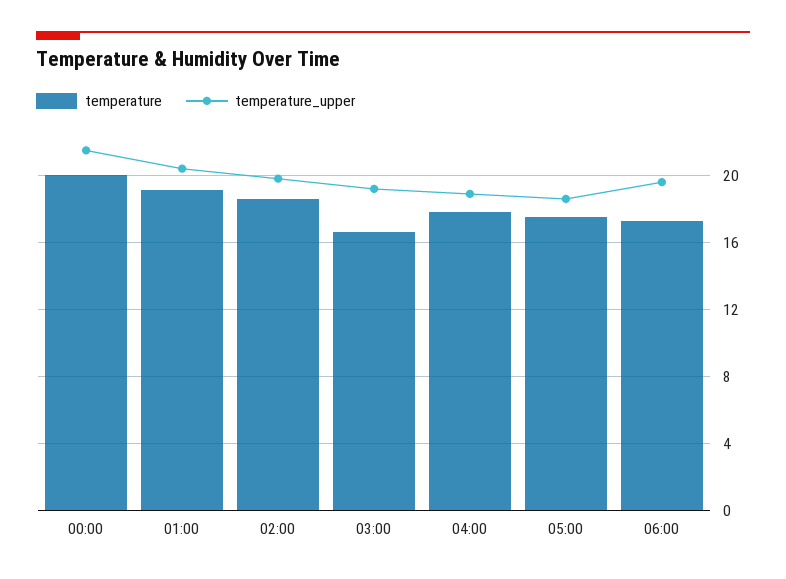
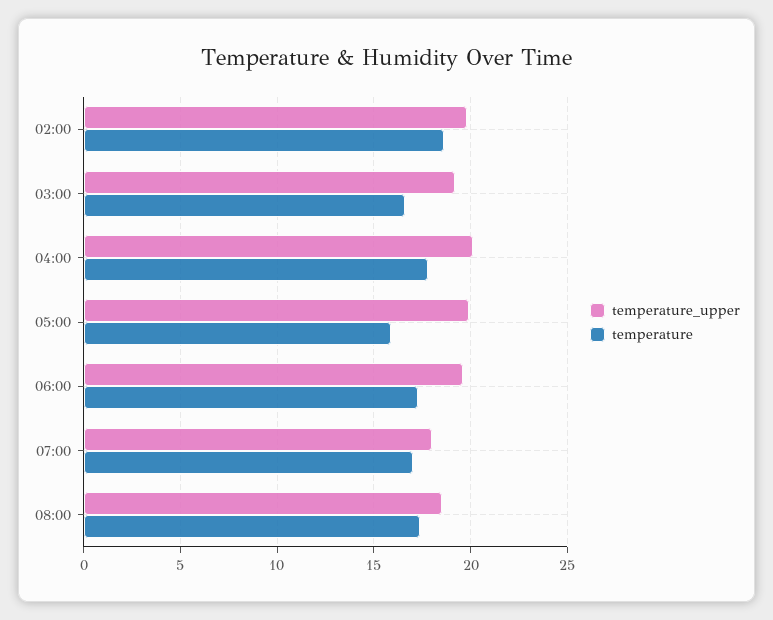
temperature, 00:00: 20 -> none
temperature_upper, 00:00: 21.5 -> none
temperature, 01:00: 19 -> none
temperature_upper, 01:00: 20.5 -> none
temperature_upper, 04:00: 19 -> 20
temperature, 05:00: 17.5 -> 16
temperature_upper, 05:00: 18.5 -> 20
temperature_upper, 07:00: none -> 18
temperature, 07:00: none -> 17
temperature_upper, 08:00: none -> 18.5
temperature, 08:00: none -> 17.5

